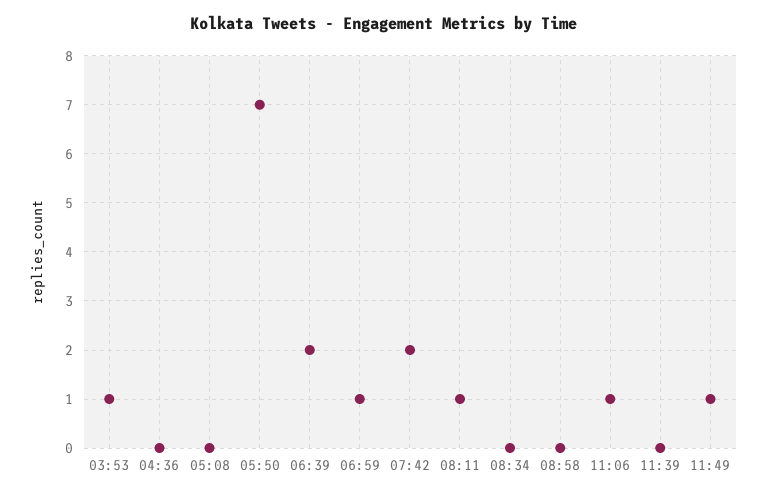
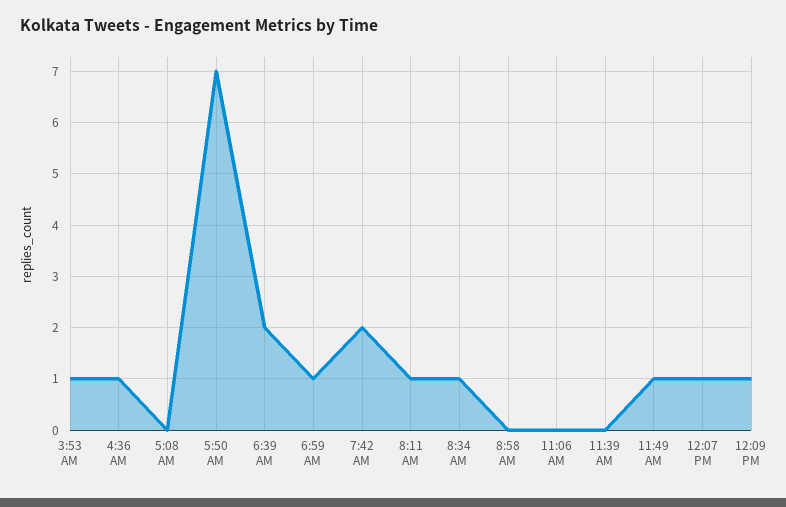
04:36: 0 -> 1
08:34: 0 -> 1
11:06: 1 -> 0
12:07 PM: none -> 1
12:09 PM: none -> 1

